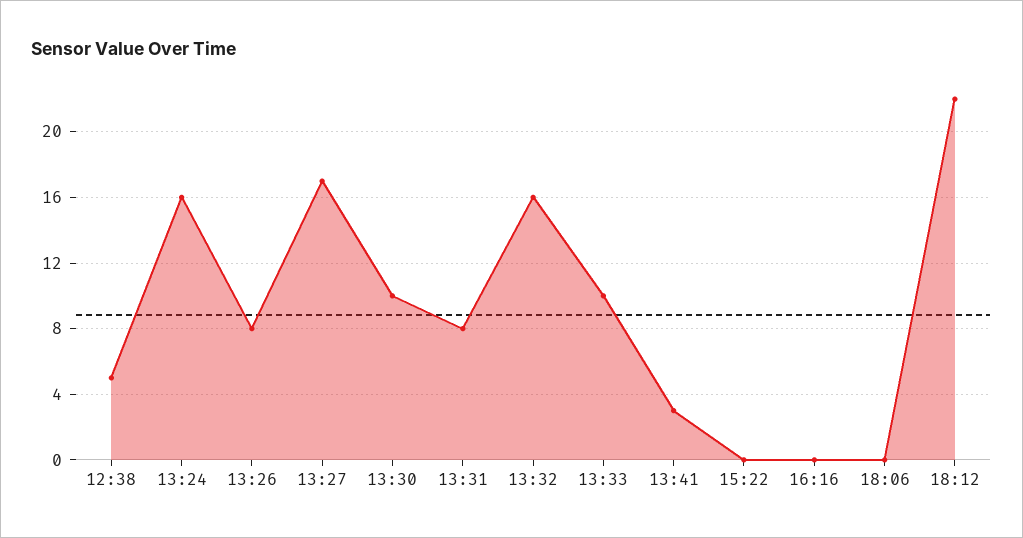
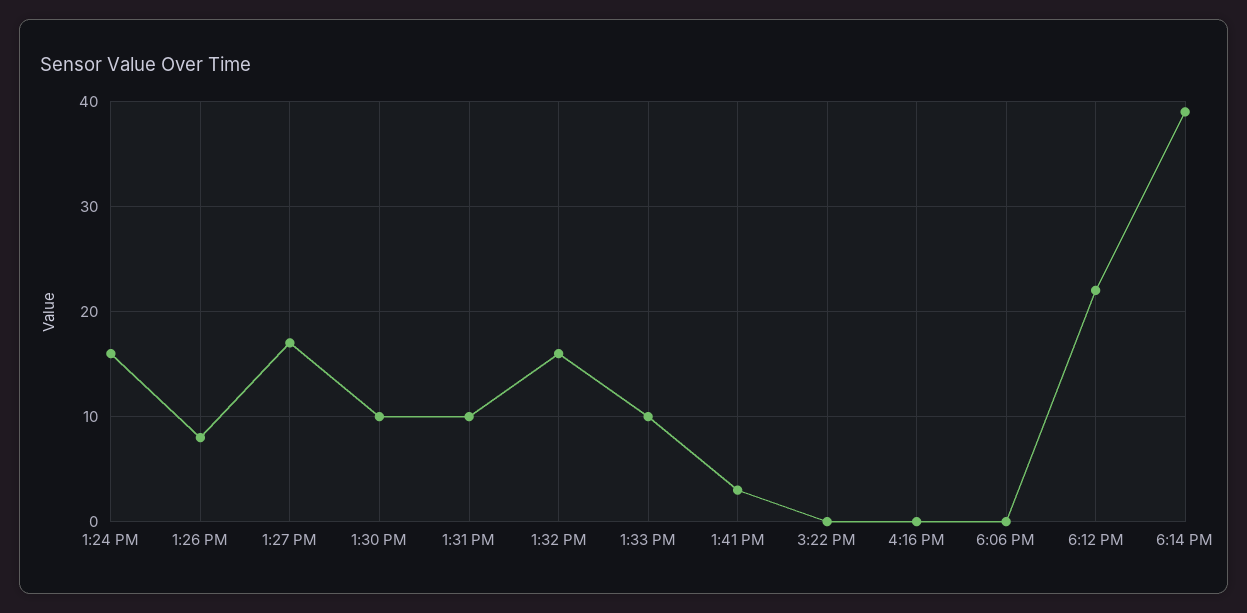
12:38: 5 -> none
13:31: 8 -> 10
6:14 PM: none -> 39

